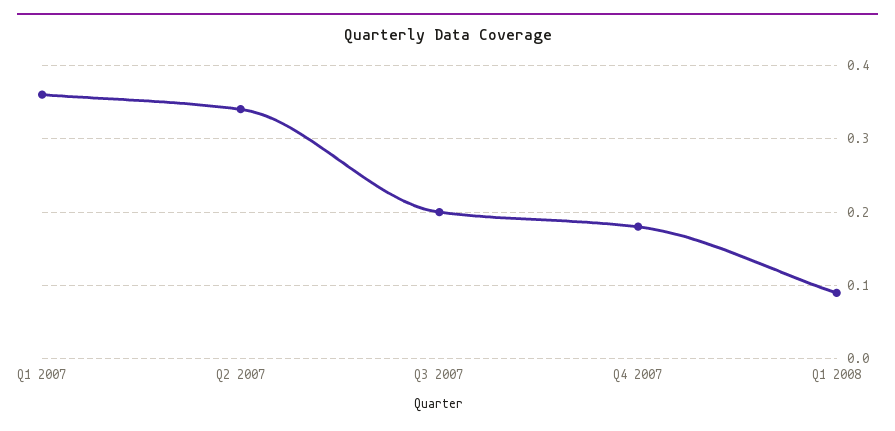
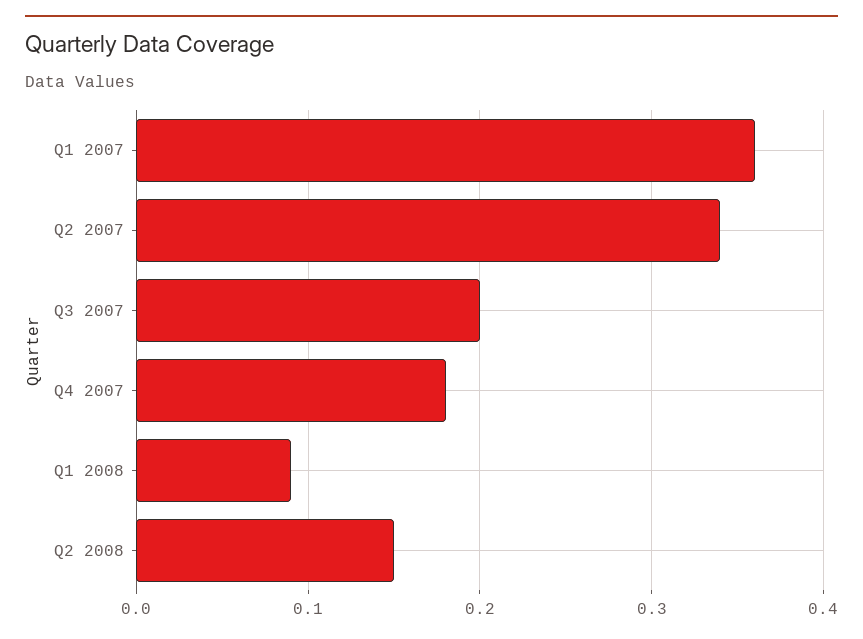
Q2 2008: none -> 0.15

